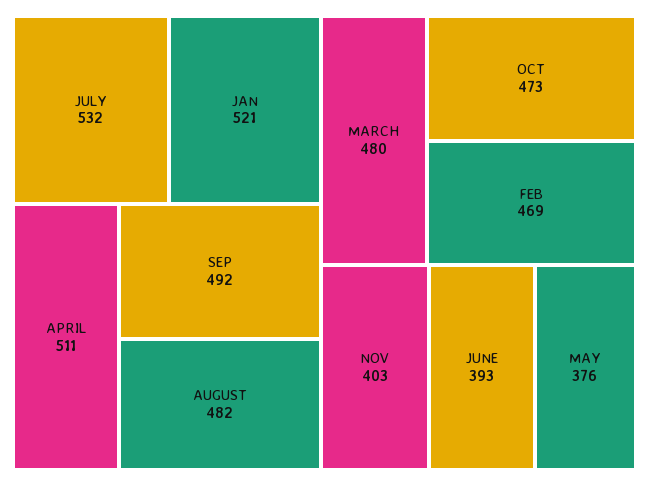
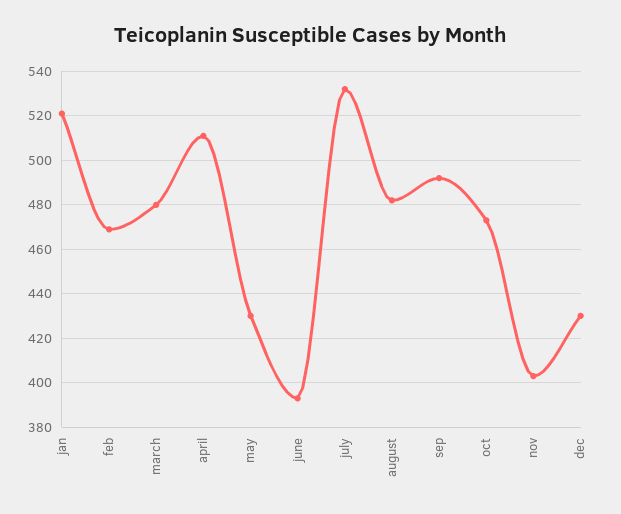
MAY: 376 -> 430
dec: none -> 430

